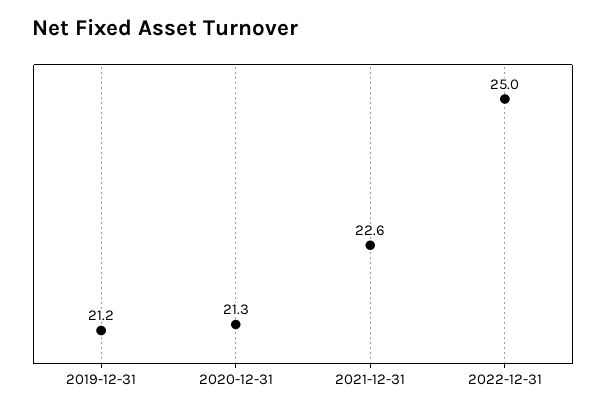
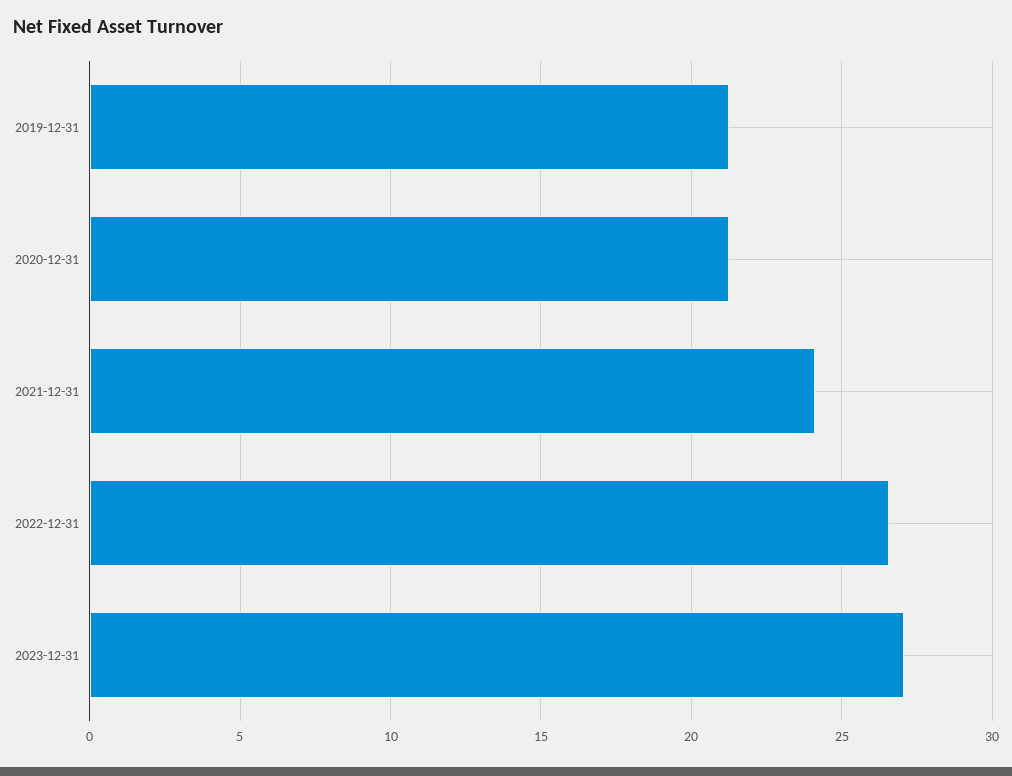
2021-12-31: 22.6 -> 24
2022-12-31: 25 -> 26.5
2023-12-31: none -> 27

